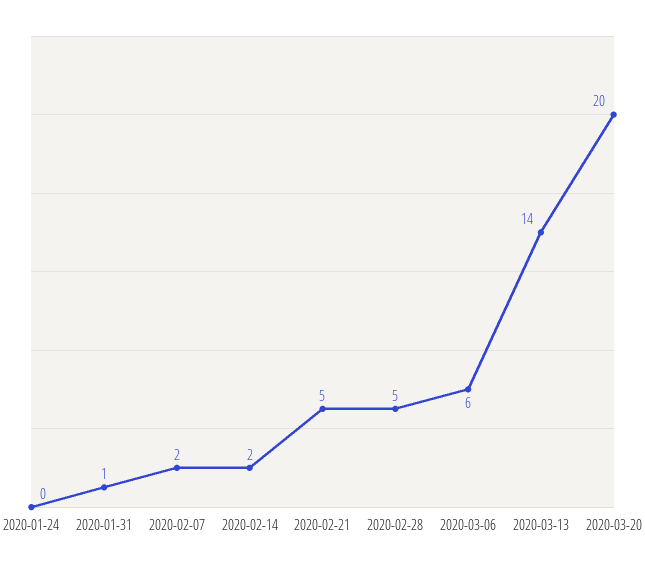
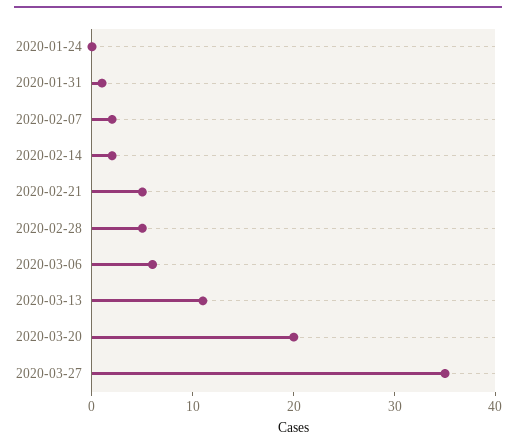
2020-03-13: 14 -> 11
2020-03-27: none -> 35

